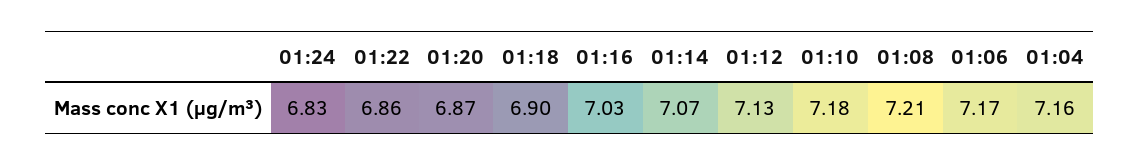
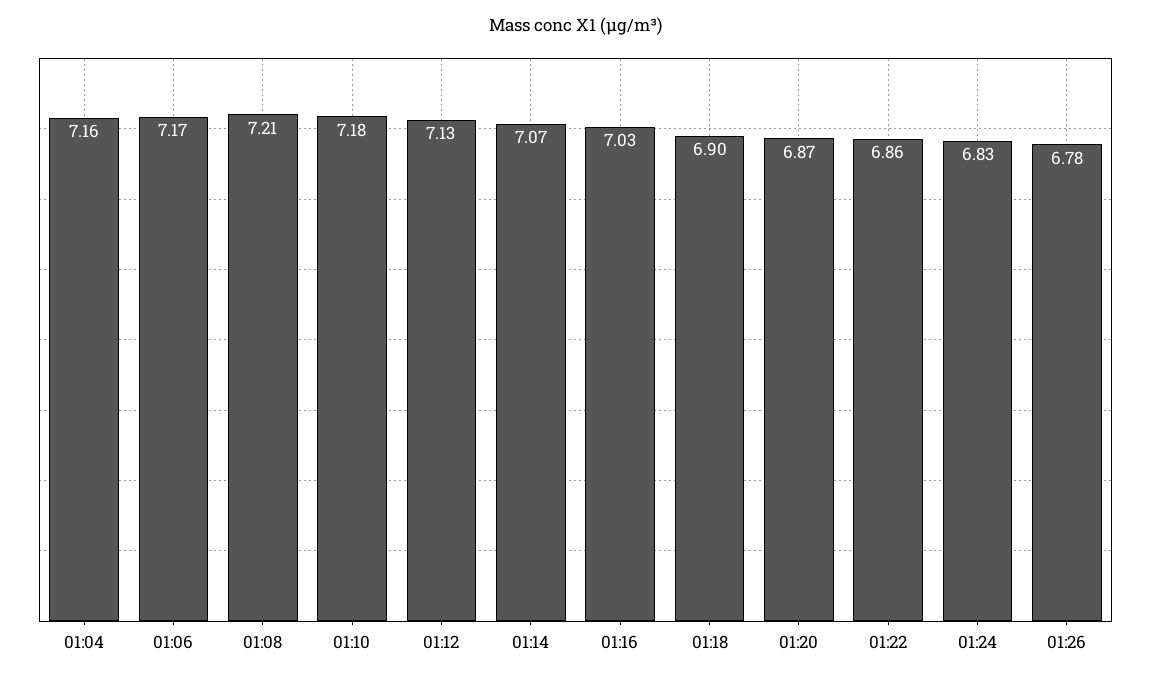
01:26: none -> 6.78

